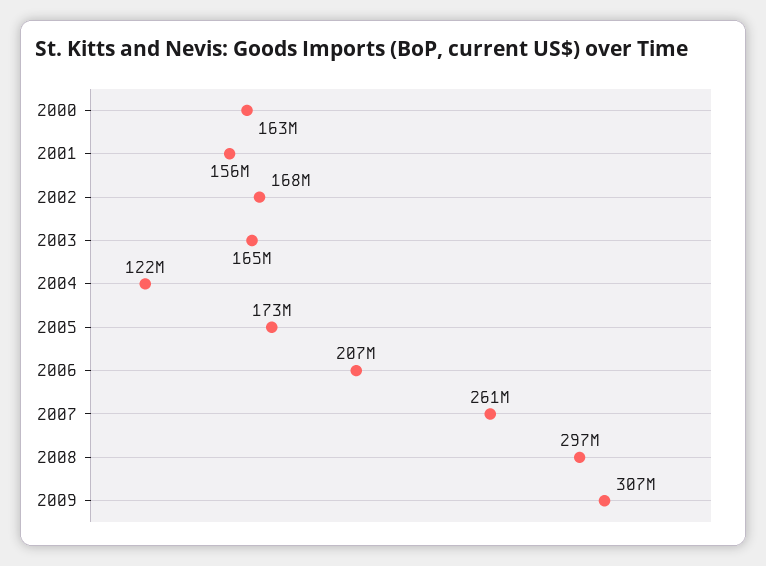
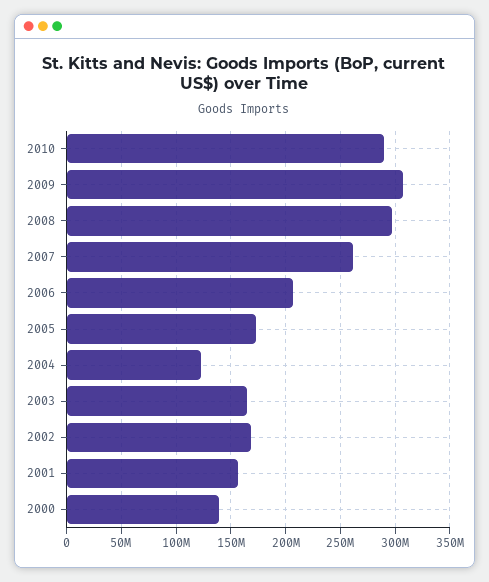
2000: 163000000 -> 140000000
2010: none -> 290000000

